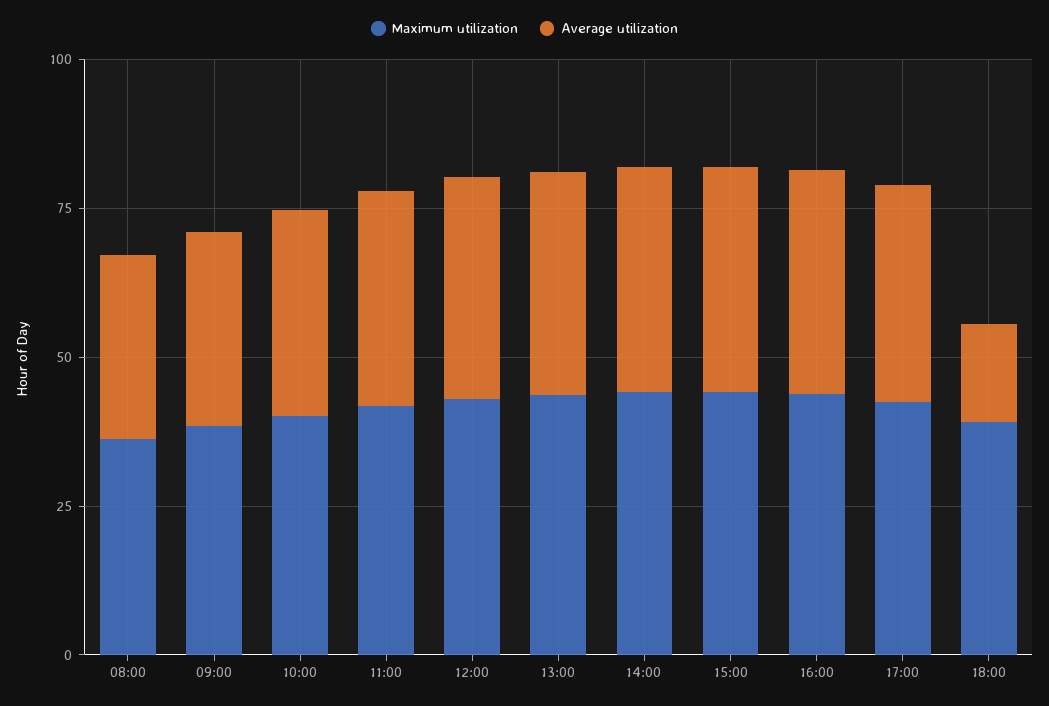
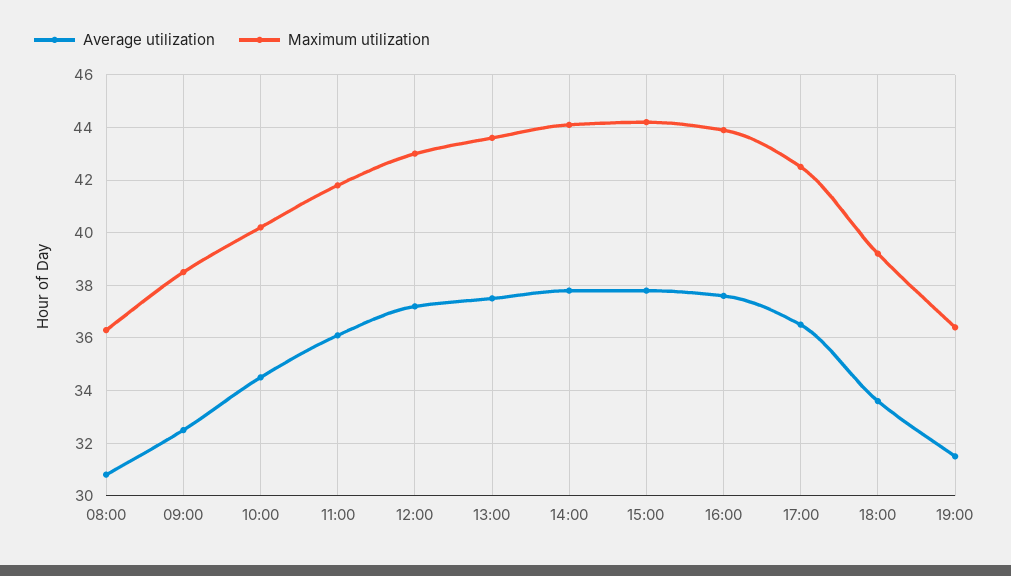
Average utilization, 18:00: 15 -> 33.5
Average utilization, 19:00: none -> 31.5
Maximum utilization, 19:00: none -> 36.5

